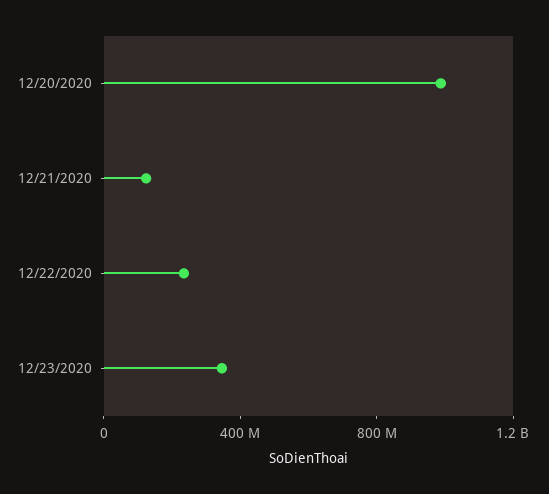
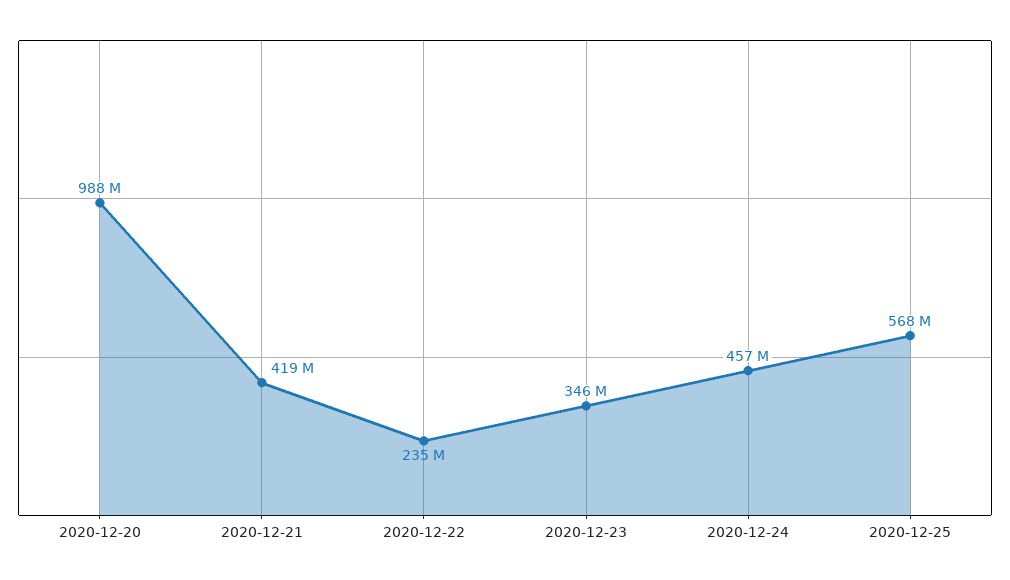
12/21/2020: 100000000 -> 419000000
2020-12-24: none -> 457000000
2020-12-25: none -> 568000000

